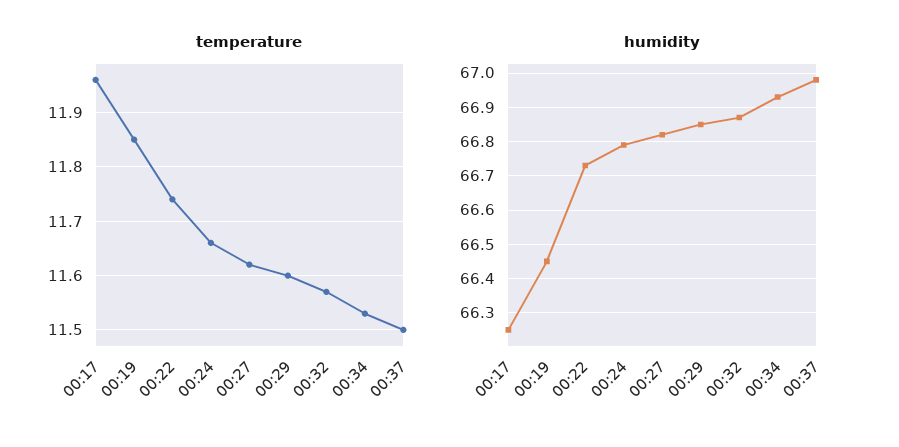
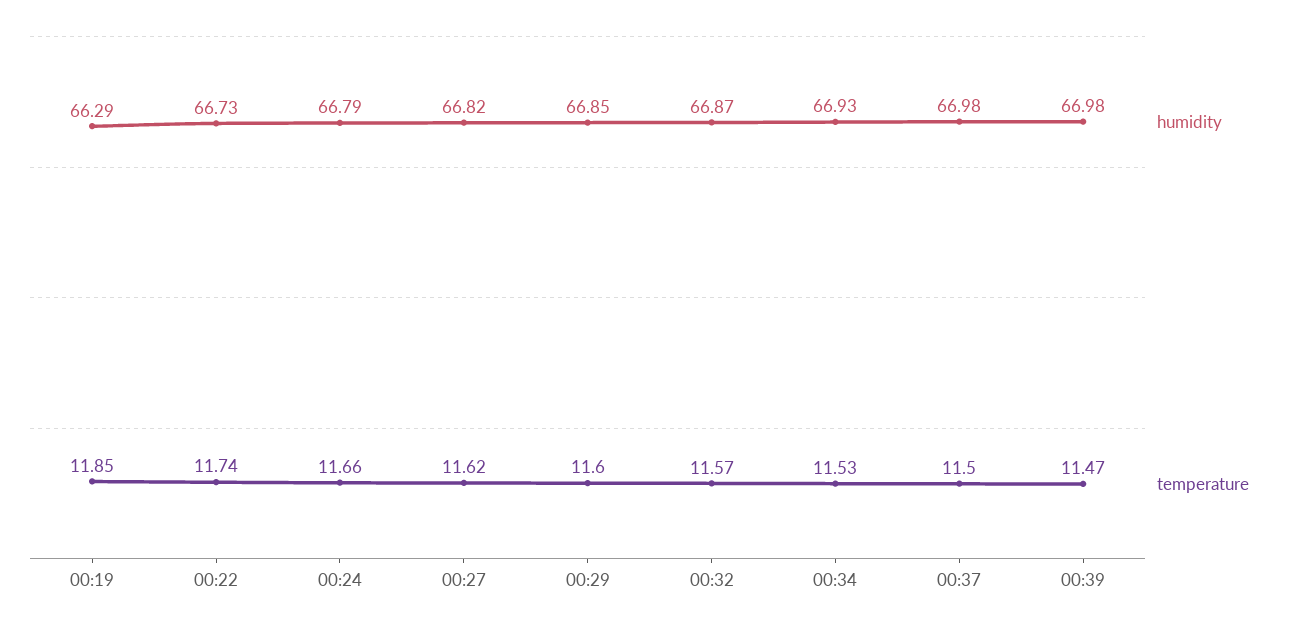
temperature, 00:17: 11.95 -> none
humidity, 00:17: 66.25 -> none
humidity, 00:19: 66.45 -> 66.29
humidity, 00:39: none -> 66.98
temperature, 00:39: none -> 11.47

